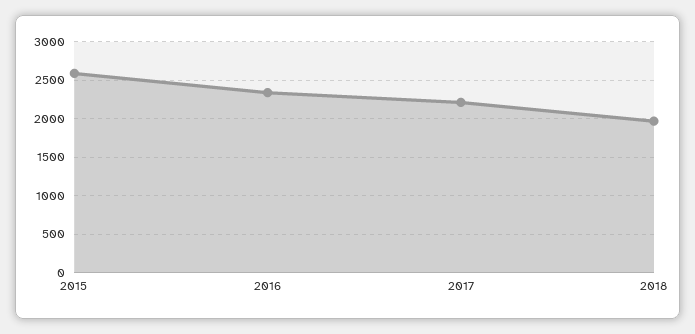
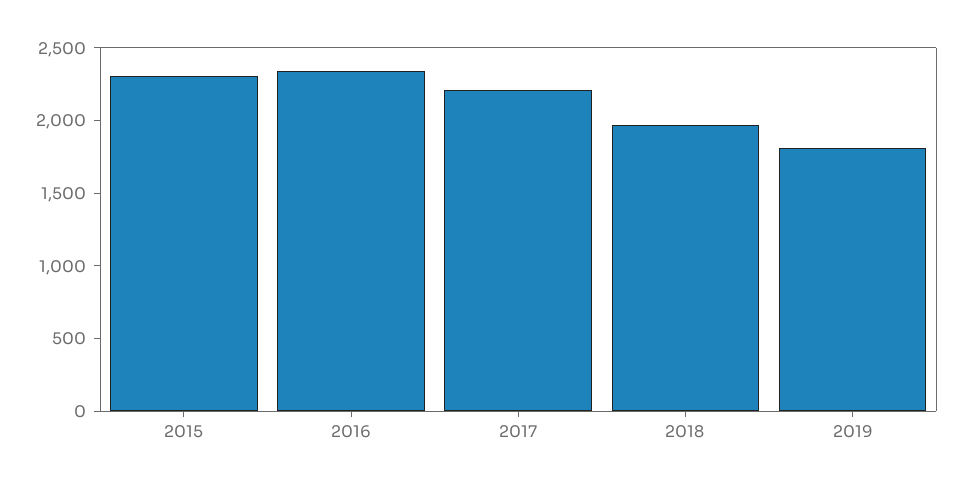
2015: 2600 -> 2300
2019: none -> 1800

